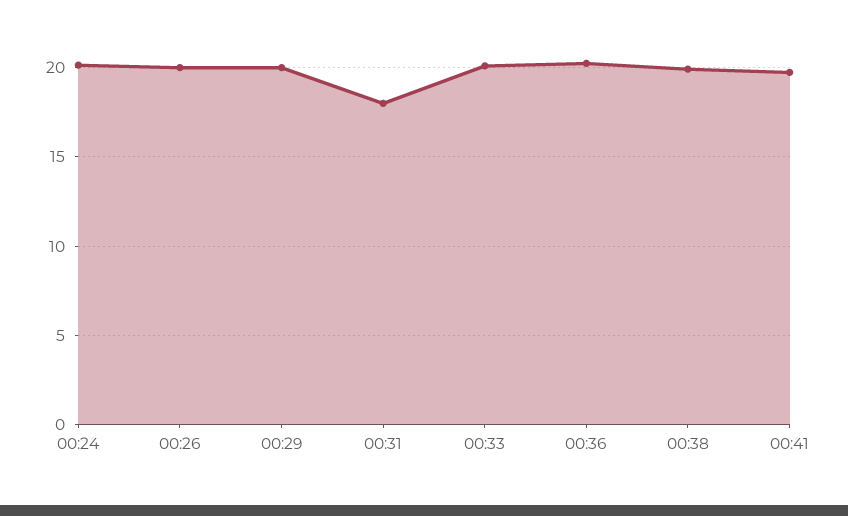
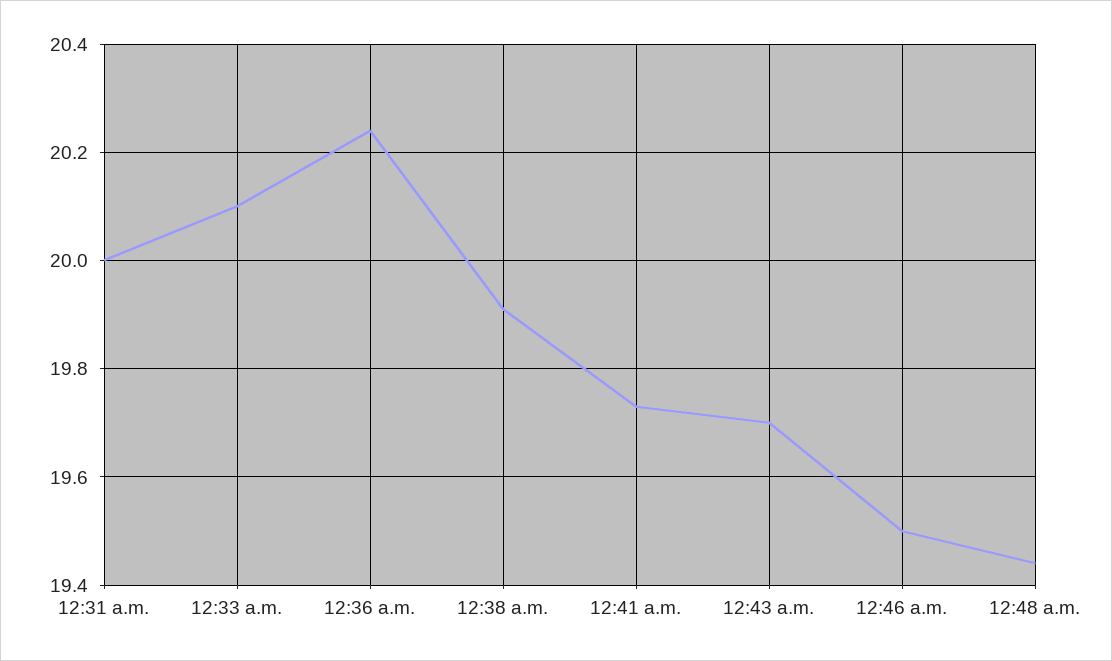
00:24: 20 -> none
00:26: 20 -> none
00:29: 20 -> none
00:31: 18 -> 20
12:43 a.m.: none -> 19.7
12:46 a.m.: none -> 19.5
12:48 a.m.: none -> 19.45

